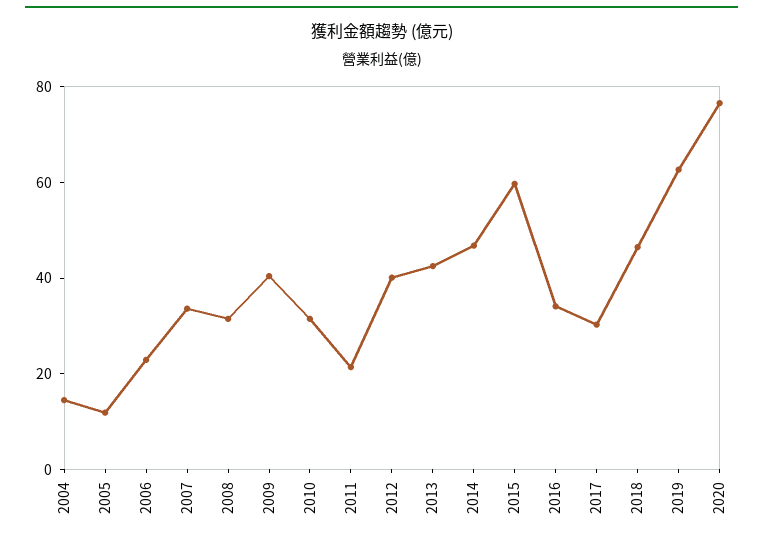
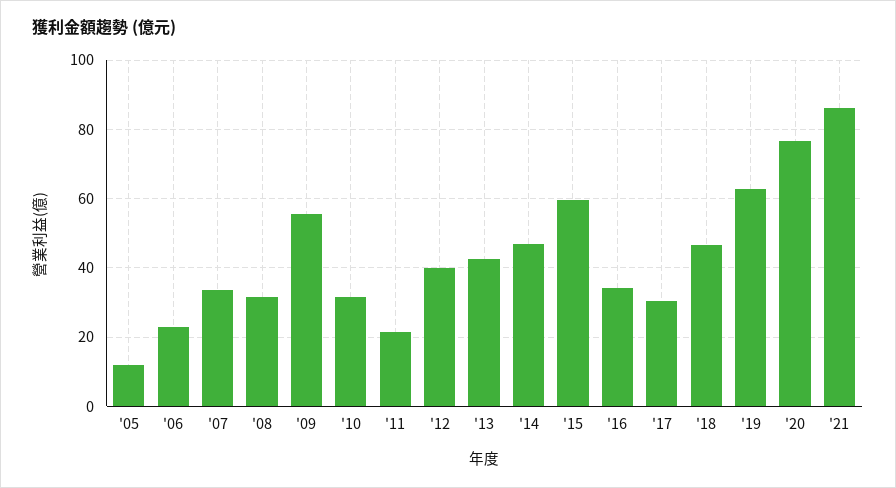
2004: 15 -> none
2009: 40 -> 56
'21: none -> 86

